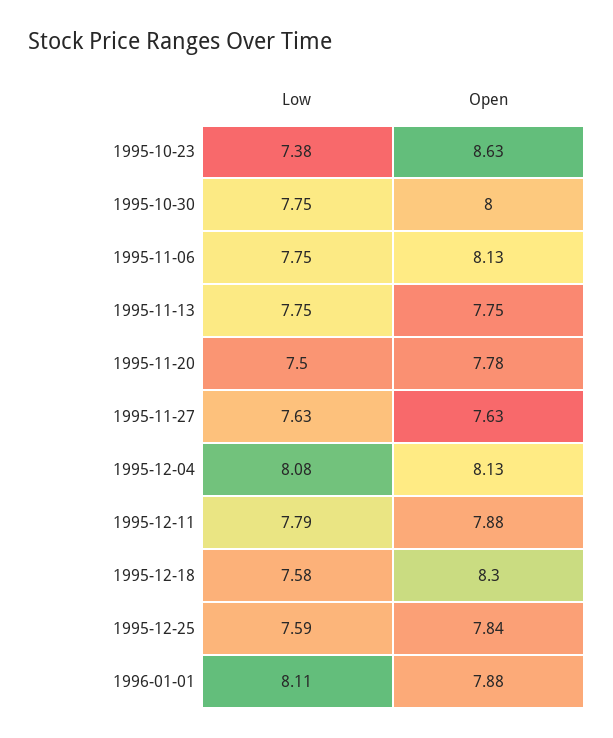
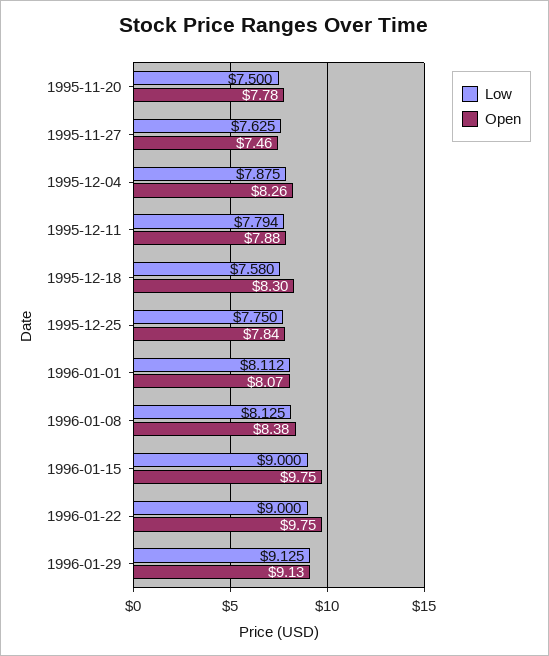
Low, 1995-10-23: 7.38 -> none
Open, 1995-10-23: 8.63 -> none
Low, 1995-10-30: 7.75 -> none
Open, 1995-10-30: 8 -> none
Low, 1995-11-06: 7.75 -> none
Open, 1995-11-06: 8.13 -> none
Low, 1995-11-13: 7.75 -> none
Open, 1995-11-13: 7.75 -> none
Open, 1995-11-27: 7.63 -> 7.46
Low, 1995-12-04: 8.08 -> 7.875
Open, 1995-12-04: 8.13 -> 8.26
Low, 1995-12-25: 7.59 -> 7.75
Open, 1996-01-01: 7.88 -> 8.07
Low, 1996-01-08: none -> 8.125
Open, 1996-01-08: none -> 8.38
Low, 1996-01-15: none -> 9
Open, 1996-01-15: none -> 9.75
Low, 1996-01-22: none -> 9
Open, 1996-01-22: none -> 9.75
Low, 1996-01-29: none -> 9.125
Open, 1996-01-29: none -> 9.13

